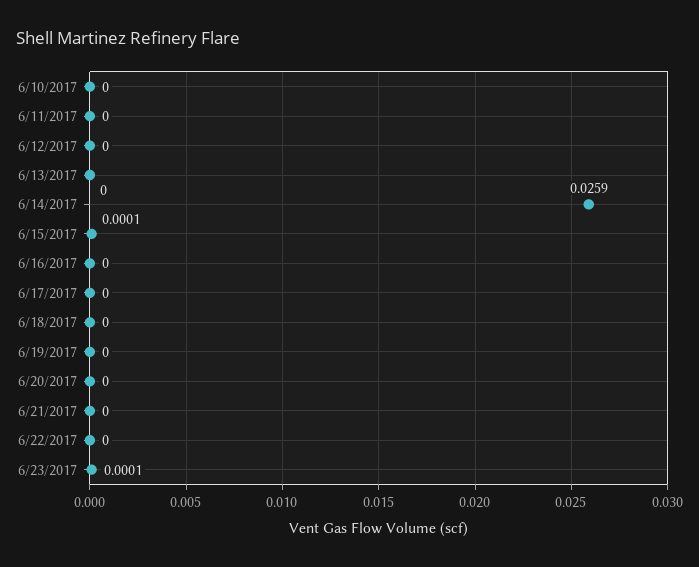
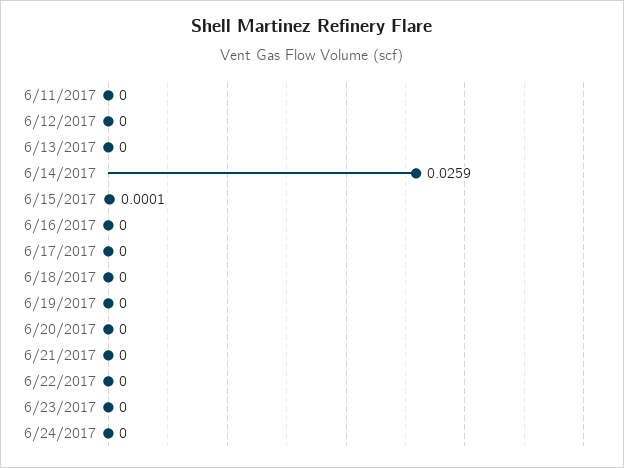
6/10/2017: 0 -> none
6/23/2017: 0.0001 -> 0
6/24/2017: none -> 0

